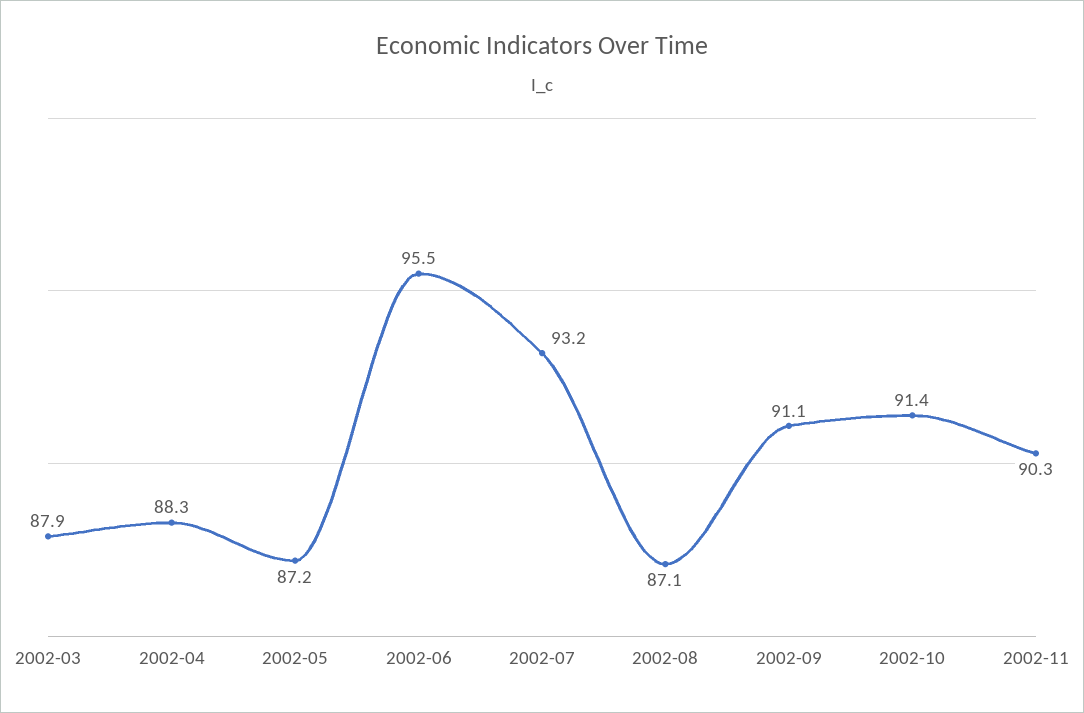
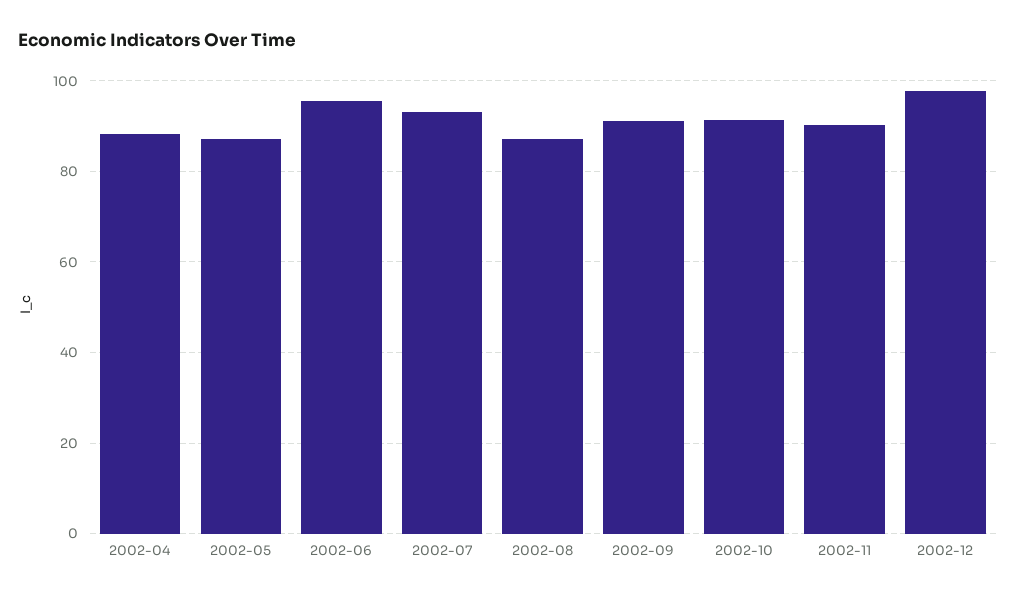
2002-03: 87.9 -> none
2002-12: none -> 98

